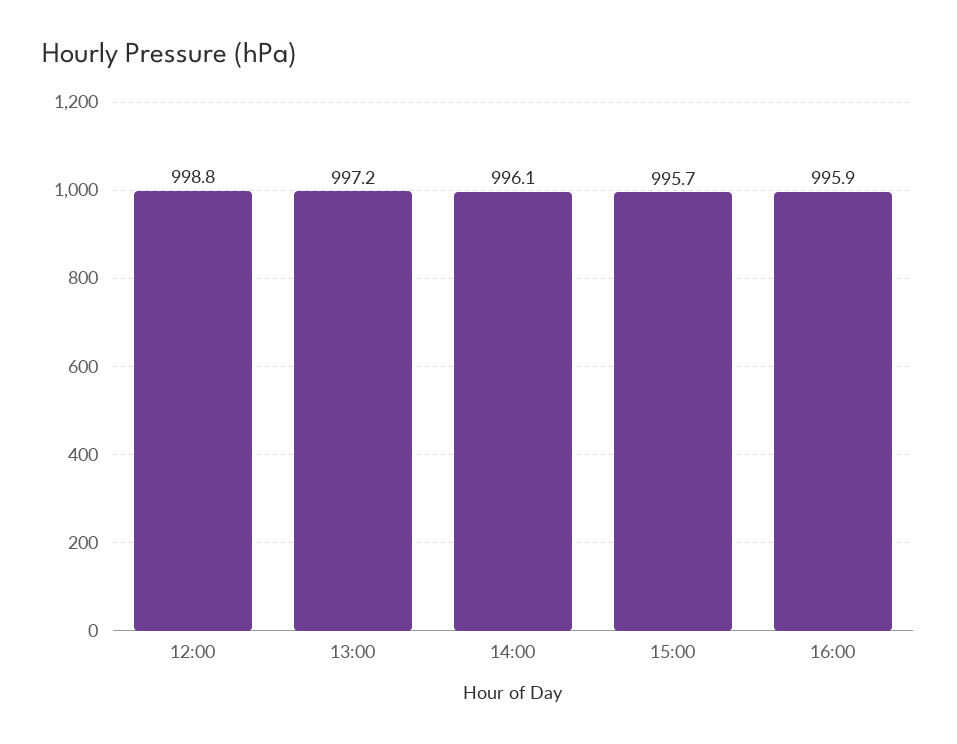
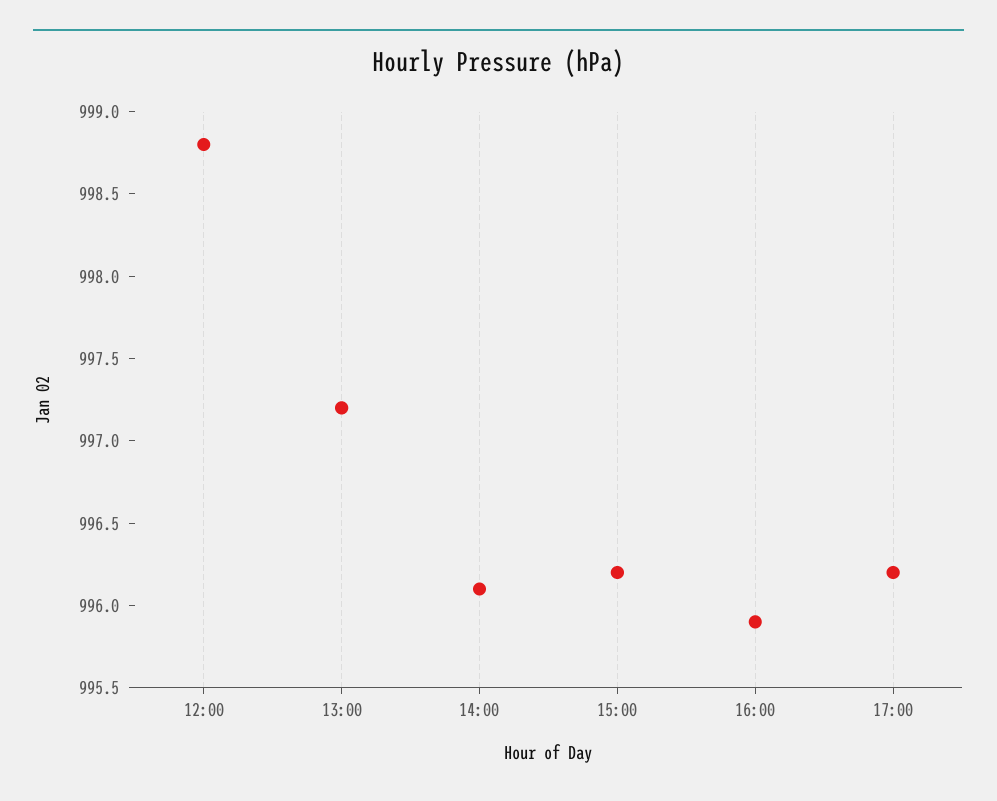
15:00: 995.7 -> 996.2
17:00: none -> 996.2

